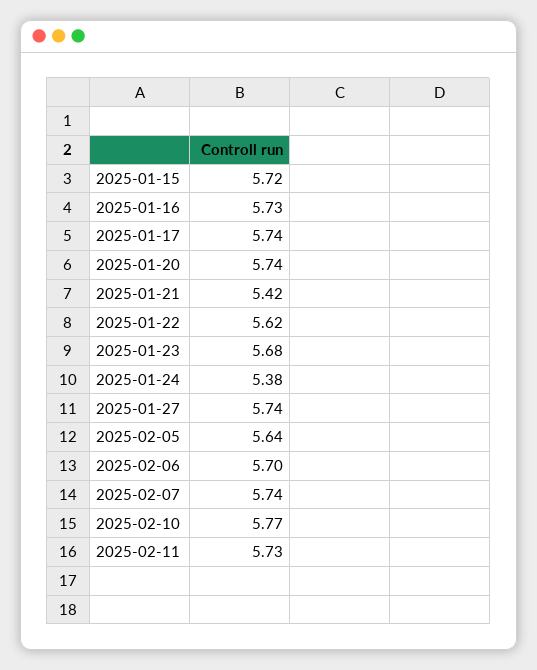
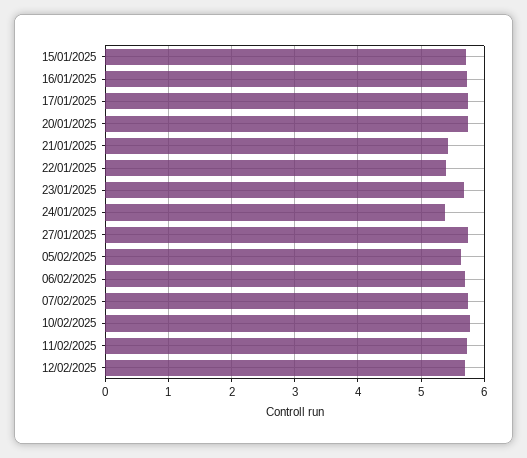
2025-01-22: 5.62 -> 5.4
12/02/2025: none -> 5.7

